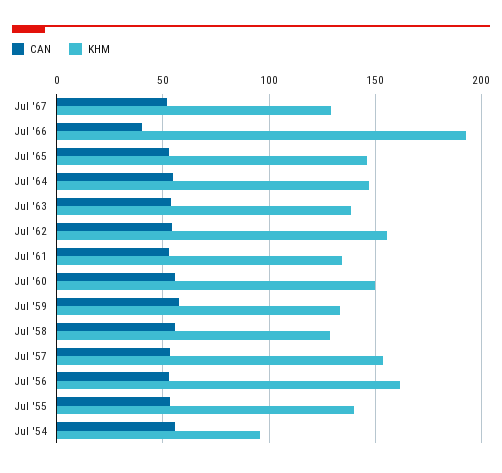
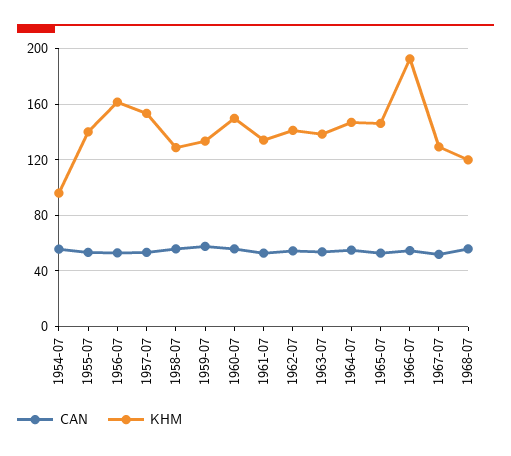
CAN, Jul '66: 40 -> 55
KHM, Jul '62: 155 -> 140
CAN, 1968-07: none -> 55
KHM, 1968-07: none -> 120

